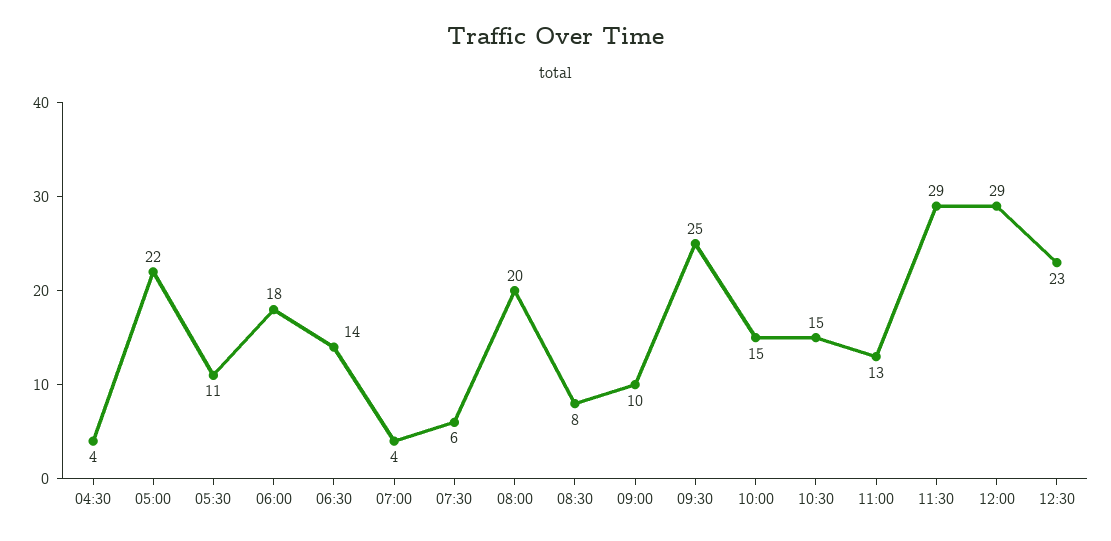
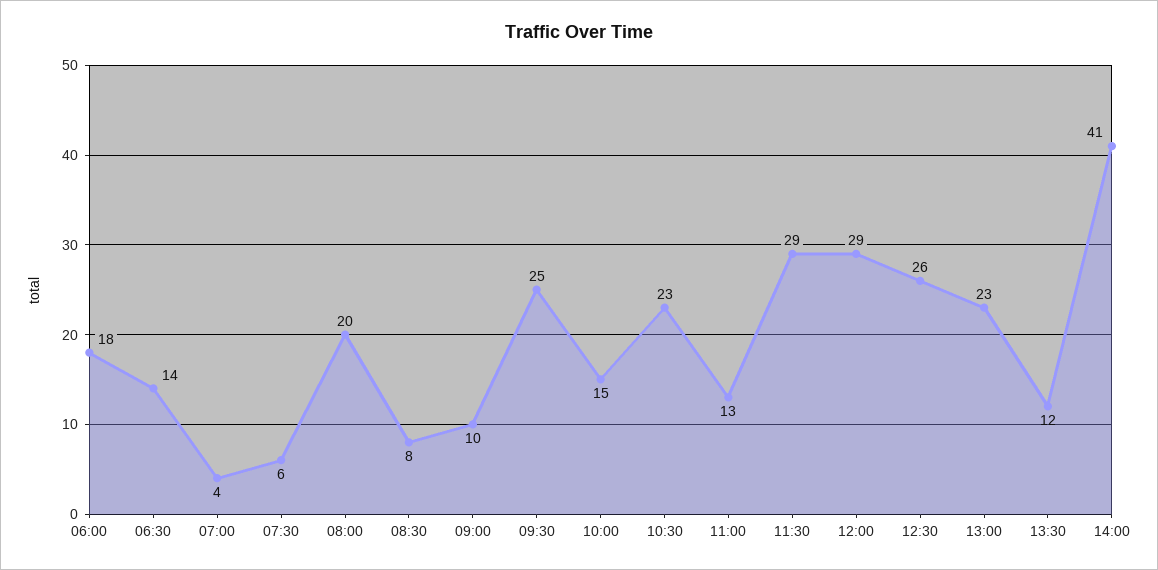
04:30: 4 -> none
05:00: 22 -> none
05:30: 11 -> none
10:30: 15 -> 23
12:30: 23 -> 26
13:00: none -> 23
13:30: none -> 12
14:00: none -> 41

